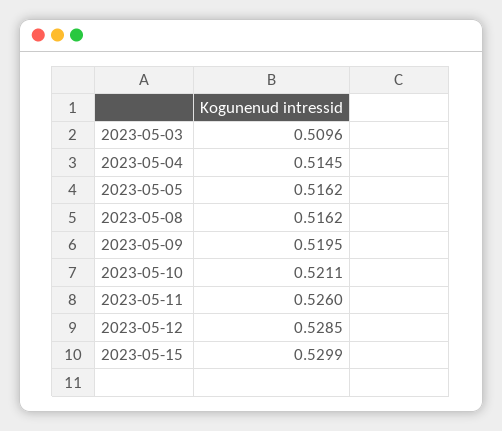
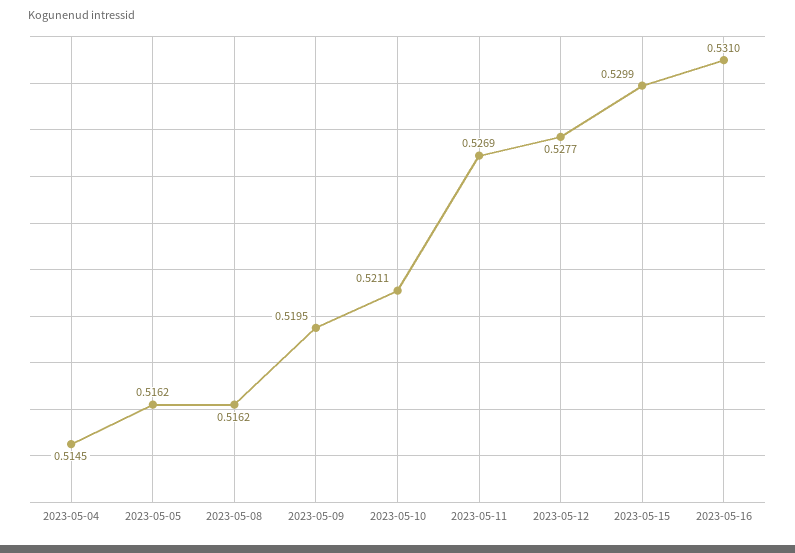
2023-05-03: 0.5096 -> none
2023-05-11: 0.526 -> 0.5269
2023-05-12: 0.5285 -> 0.5277
2023-05-16: none -> 0.531

